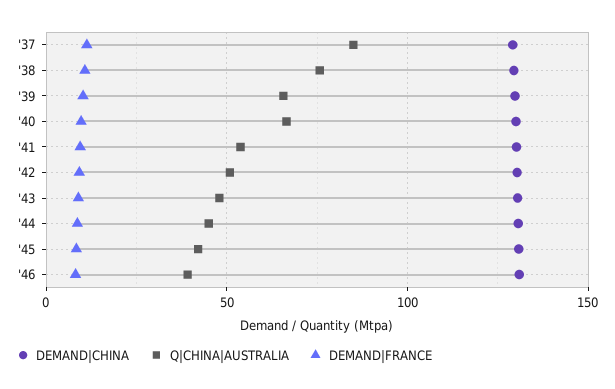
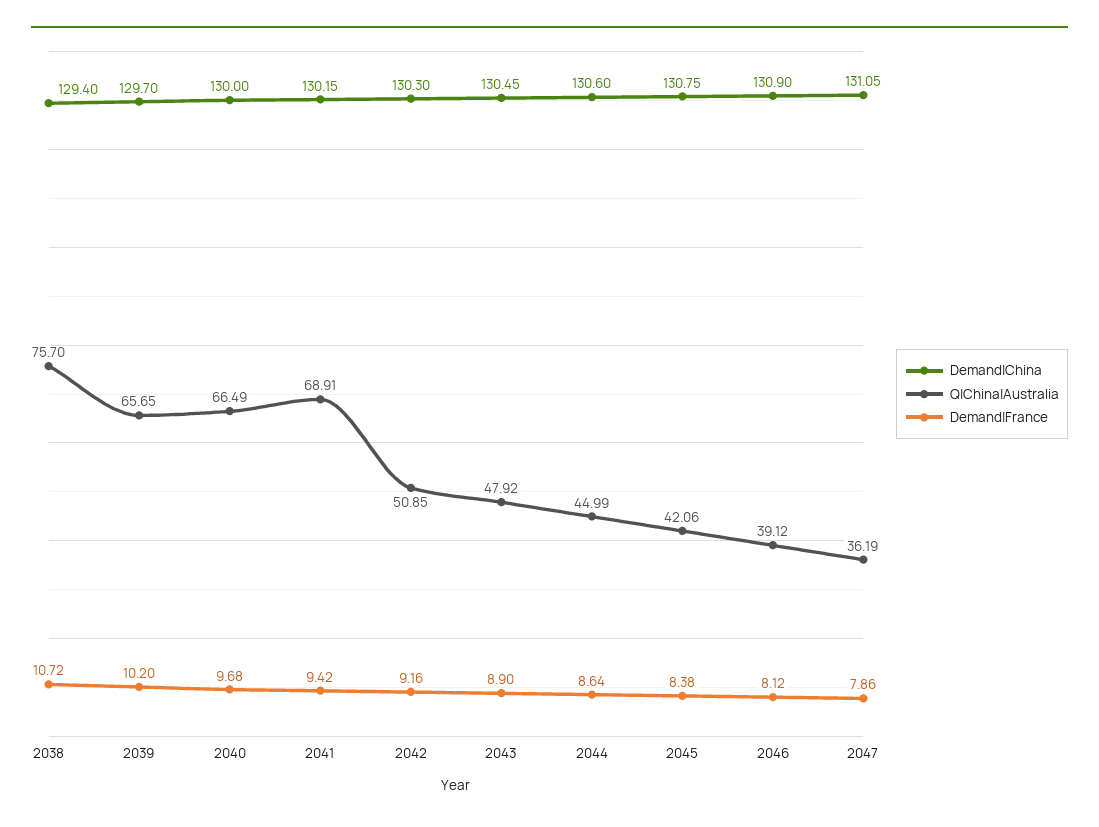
DEMAND|CHINA, '37: 130 -> none
Q|CHINA|AUSTRALIA, '37: 85 -> none
DEMAND|FRANCE, '37: 10 -> none
Q|CHINA|AUSTRALIA, '41: 55 -> 68.91
DEMAND|CHINA, 2047: none -> 131.05
Q|CHINA|AUSTRALIA, 2047: none -> 36.19
DEMAND|FRANCE, 2047: none -> 7.86

